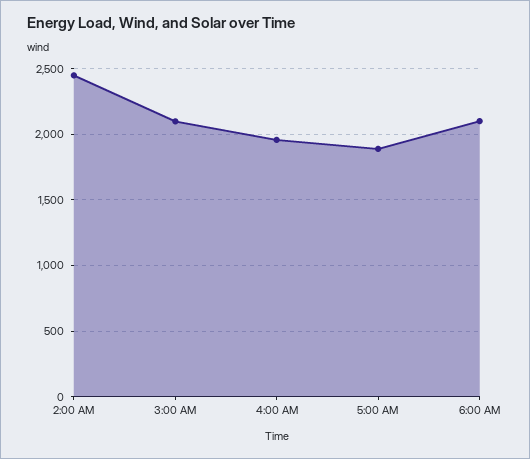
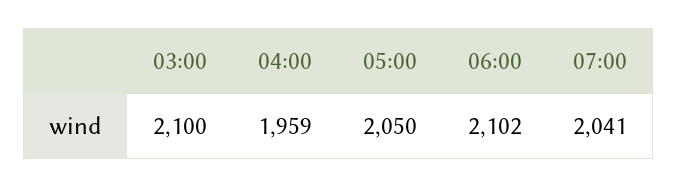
2:00 AM: 2450 -> none
5:00 AM: 1900 -> 2050
07:00: none -> 2041

